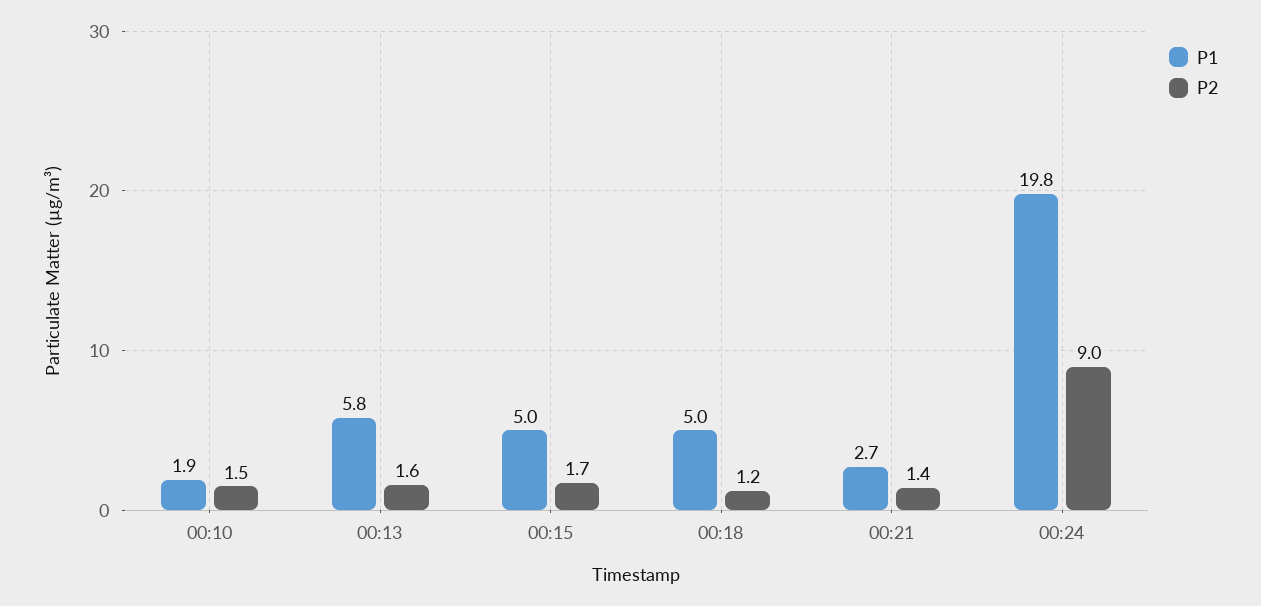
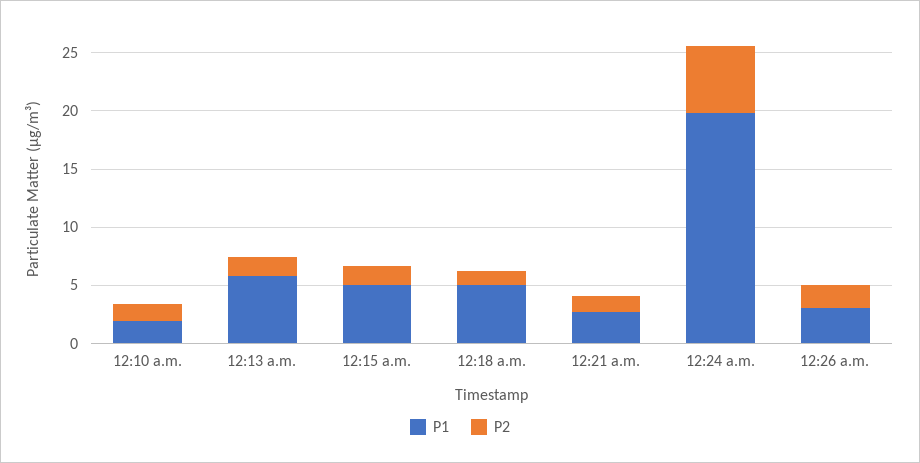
P2, 00:24: 9 -> 6
P1, 12:26 a.m.: none -> 3
P2, 12:26 a.m.: none -> 2

